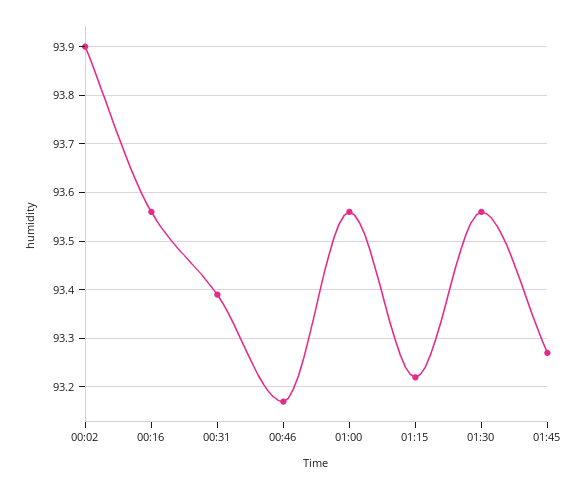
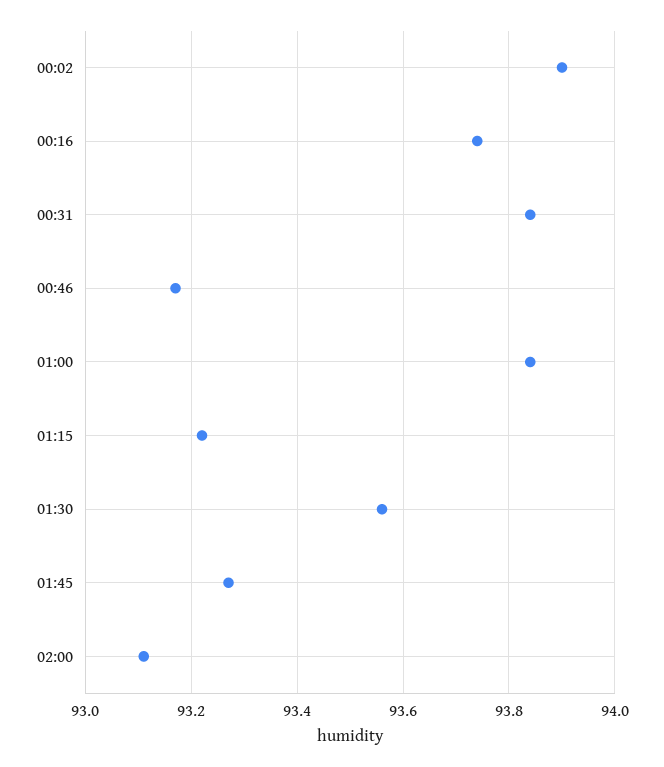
00:16: 93.55 -> 93.75
00:31: 93.4 -> 93.85
01:00: 93.55 -> 93.85
02:00: none -> 93.1

